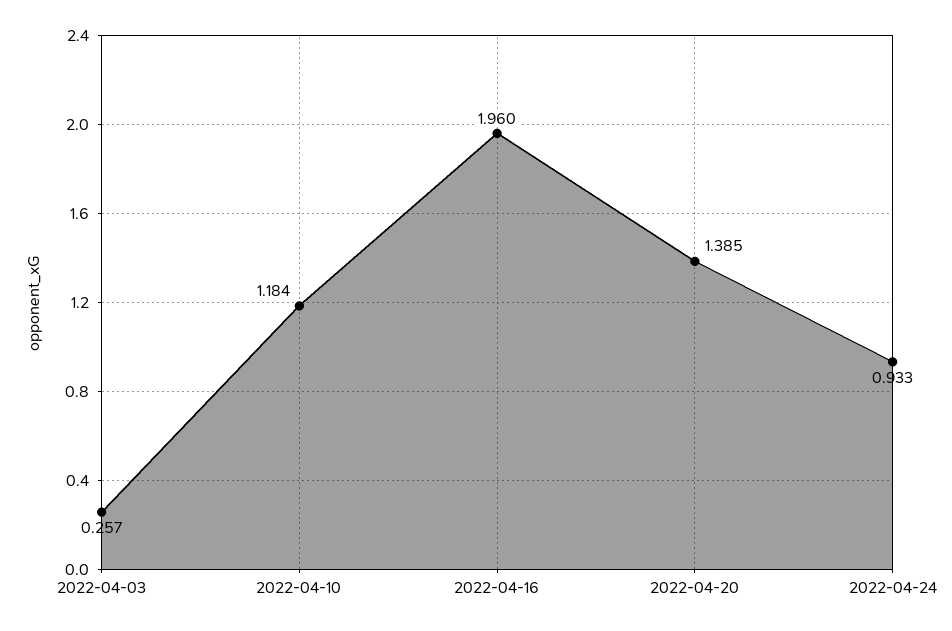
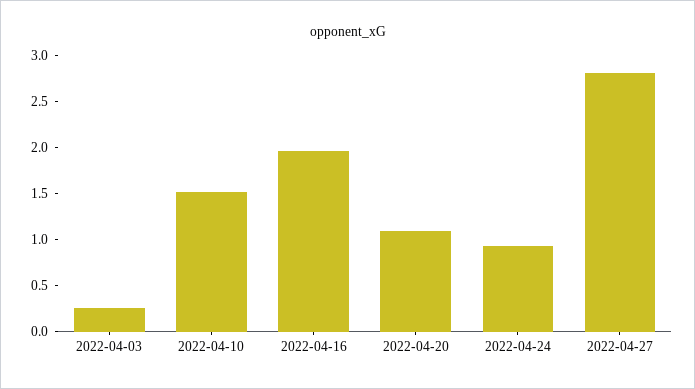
2022-04-10: 1.184 -> 1.5
2022-04-20: 1.385 -> 1.1
2022-04-27: none -> 2.8

